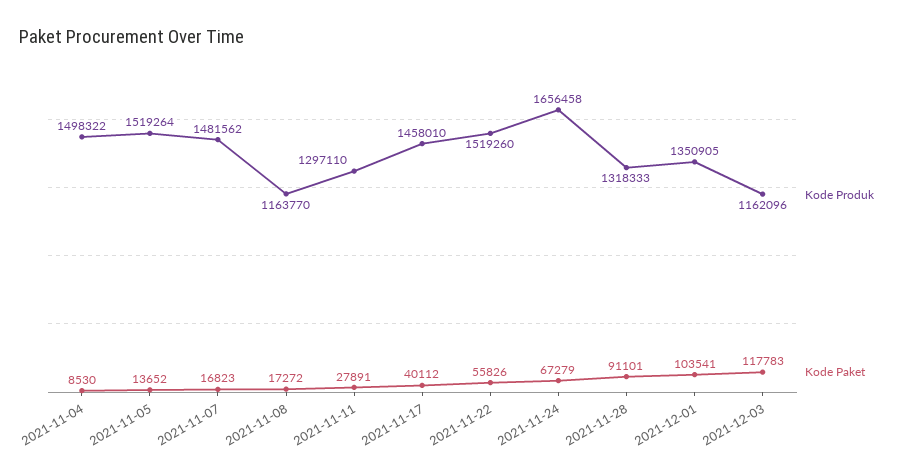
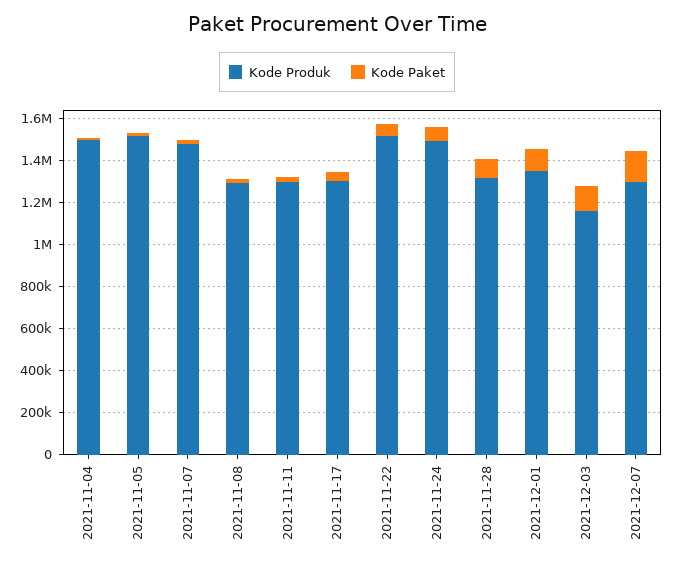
Kode Produk, 2021-11-08: 1163770 -> 1300000
Kode Produk, 2021-11-17: 1458010 -> 1300000
Kode Produk, 2021-11-24: 1656458 -> 1500000
Kode Produk, 2021-12-07: none -> 1300000
Kode Paket, 2021-12-07: none -> 150000

